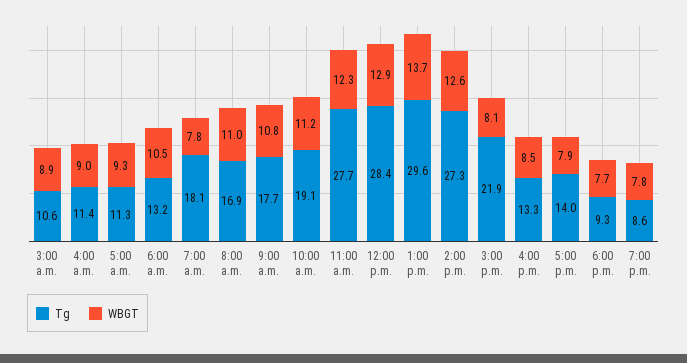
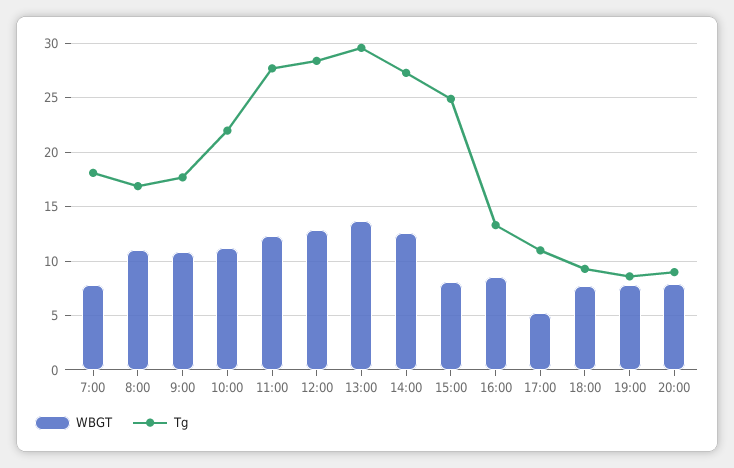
Tg, 3:00 a.m.: 10.6 -> none
WBGT, 3:00 a.m.: 8.9 -> none
Tg, 4:00 a.m.: 11.4 -> none
WBGT, 4:00 a.m.: 9 -> none
Tg, 5:00 a.m.: 11.3 -> none
WBGT, 5:00 a.m.: 9.3 -> none
Tg, 6:00 a.m.: 13.2 -> none
WBGT, 6:00 a.m.: 10.5 -> none
Tg, 10:00 a.m.: 19.1 -> 22
Tg, 3:00 p.m.: 21.9 -> 25
Tg, 5:00 p.m.: 14 -> 11
WBGT, 5:00 p.m.: 7.9 -> 5
WBGT, 20:00: none -> 8
Tg, 20:00: none -> 9

